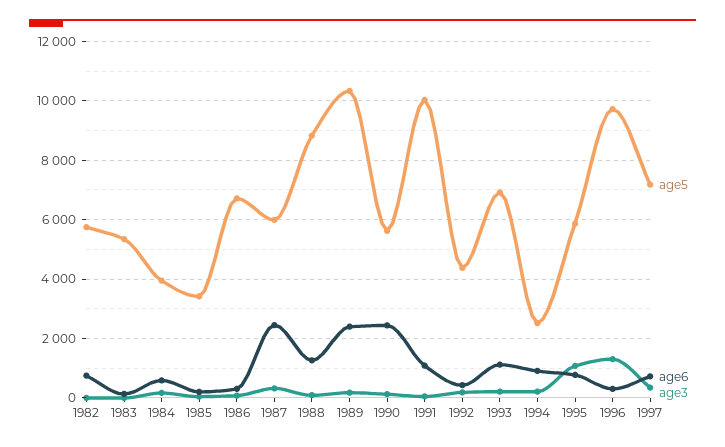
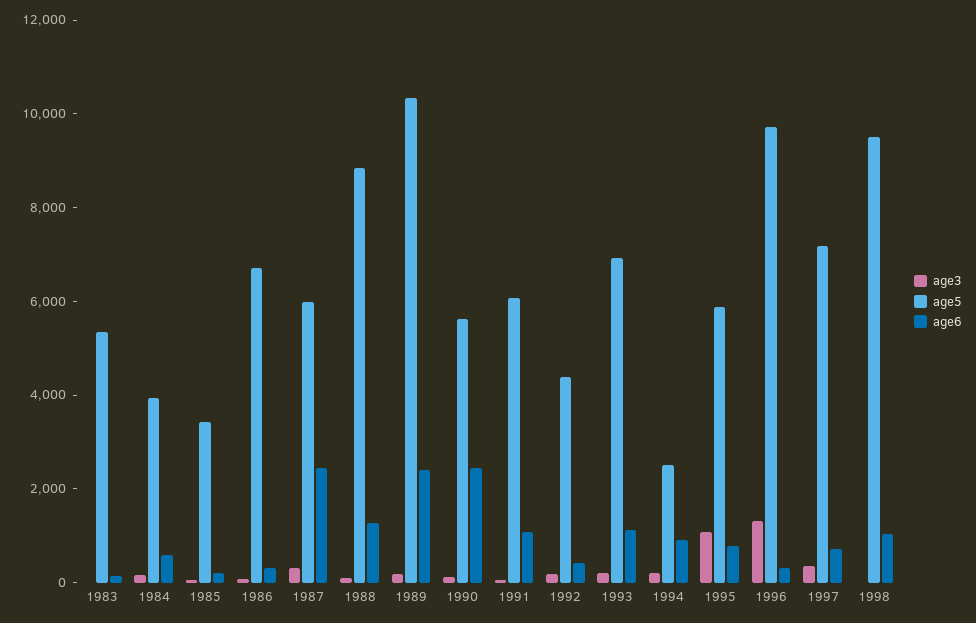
age5, 1982: 5750 -> none
age6, 1982: 750 -> none
age3, 1982: 0 -> none
age5, 1991: 10000 -> 6000
age3, 1998: none -> 0
age5, 1998: none -> 9500
age6, 1998: none -> 1000

